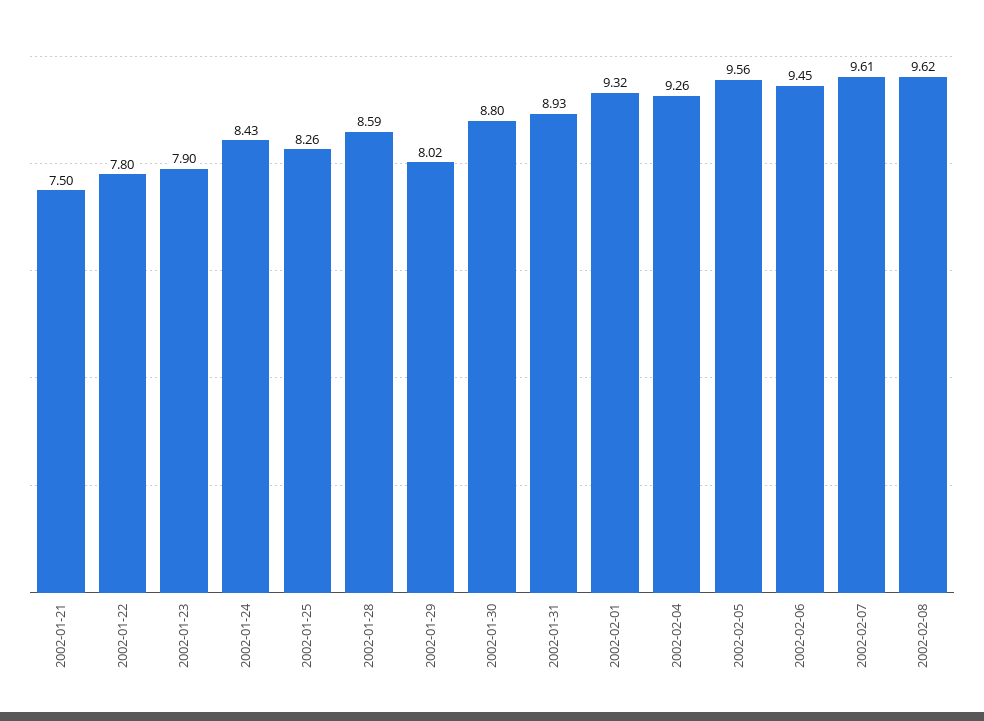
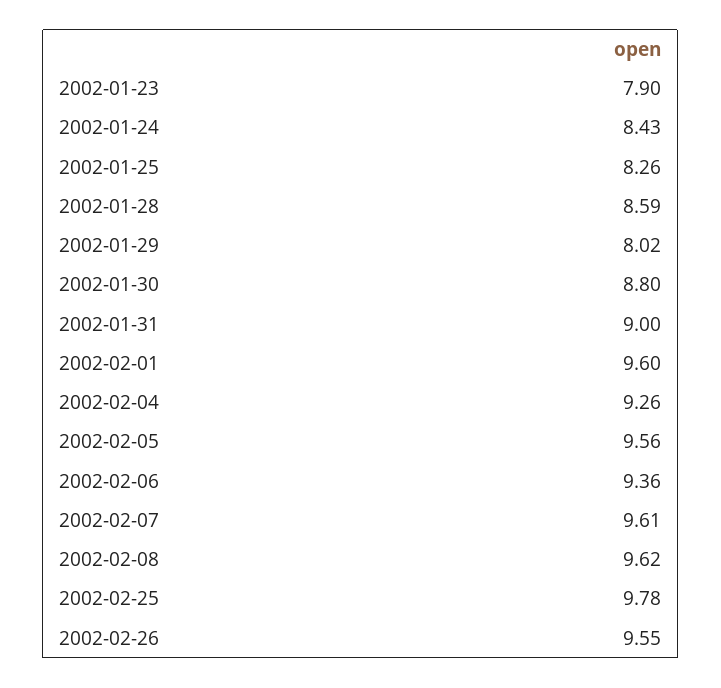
2002-01-21: 7.5 -> none
2002-01-22: 7.8 -> none
2002-01-31: 8.93 -> 9
2002-02-01: 9.32 -> 9.6
2002-02-06: 9.45 -> 9.36
2002-02-25: none -> 9.78
2002-02-26: none -> 9.55

